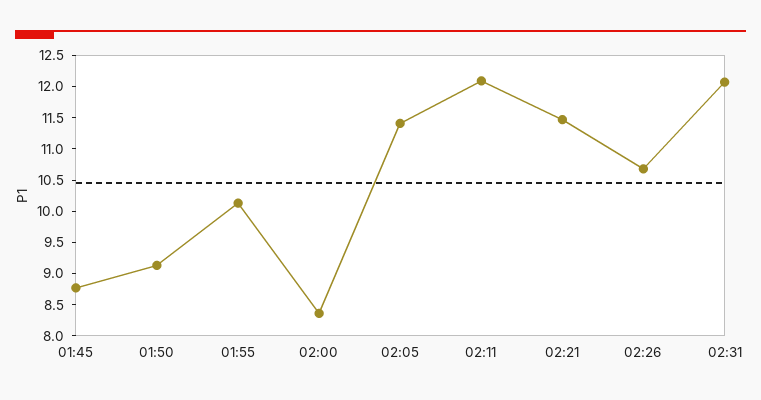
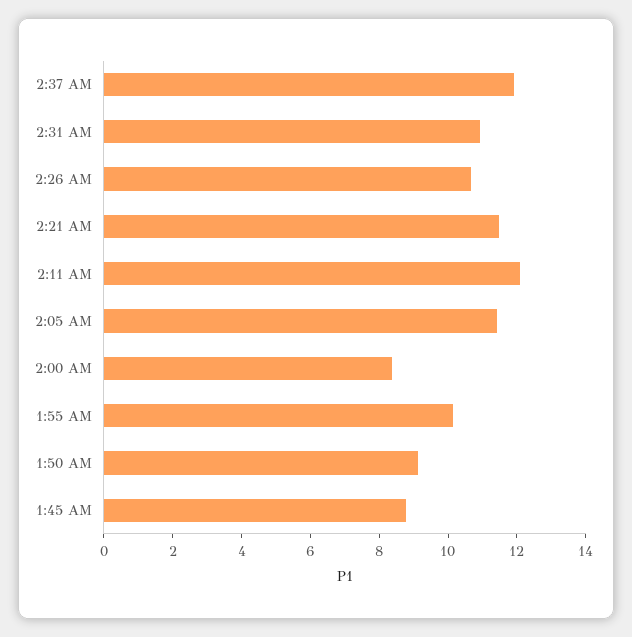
02:31: 12 -> 11
2:37 AM: none -> 12

